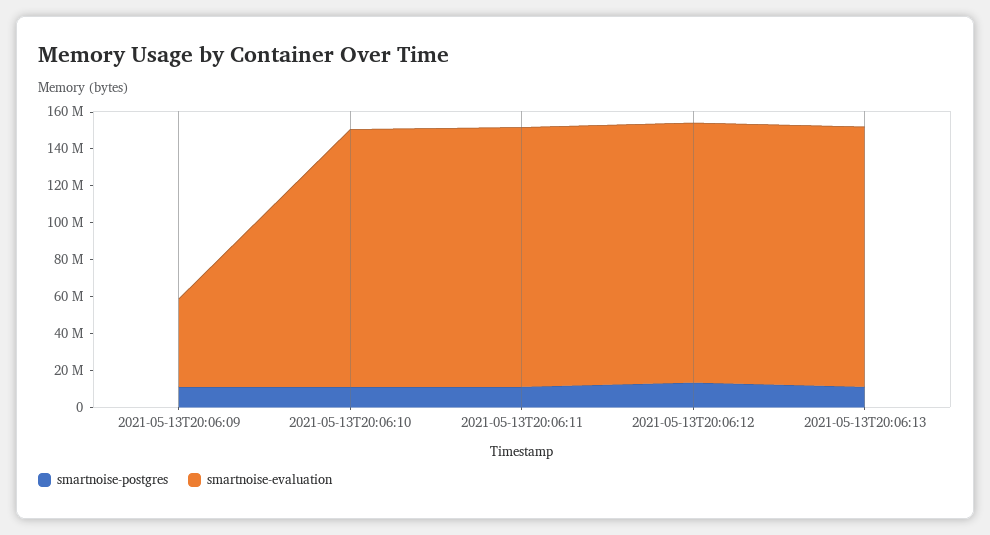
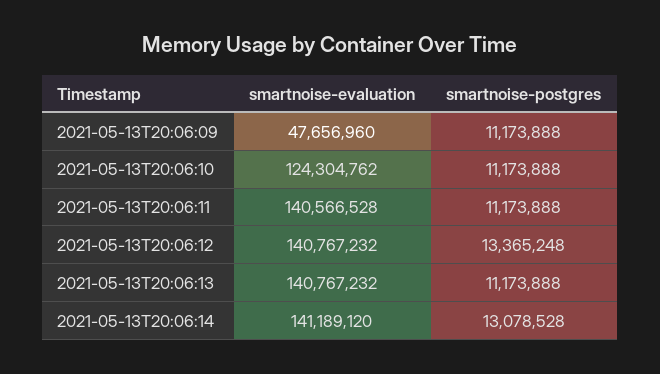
smartnoise-evaluation, 2021-05-13T20:06:10: 140000000 -> 124304762
smartnoise-evaluation, 2021-05-13T20:06:14: none -> 141189120
smartnoise-postgres, 2021-05-13T20:06:14: none -> 13078528

